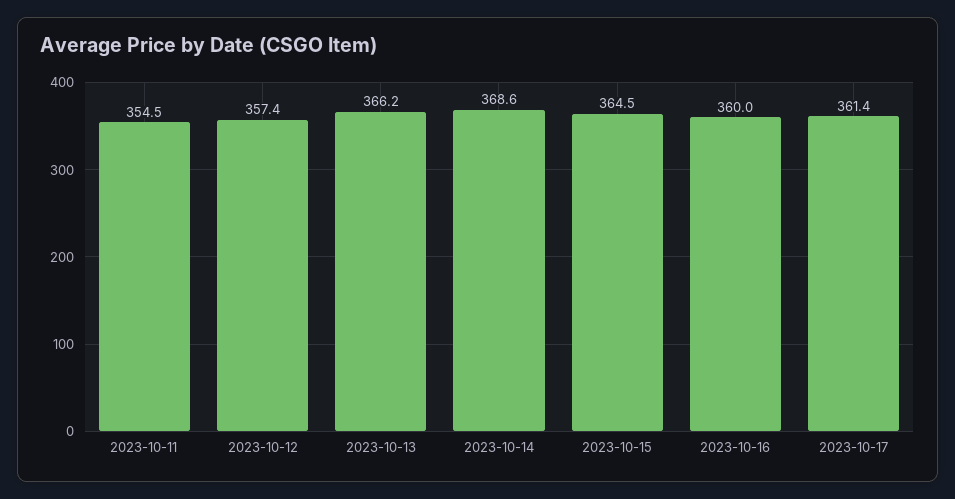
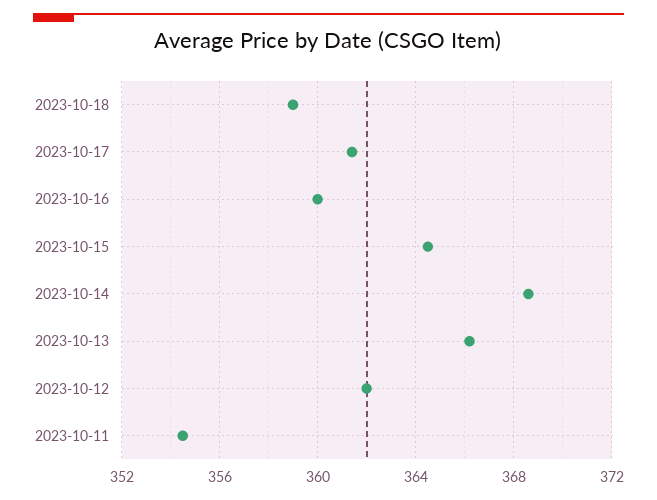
2023-10-12: 357.4 -> 362
2023-10-18: none -> 359

